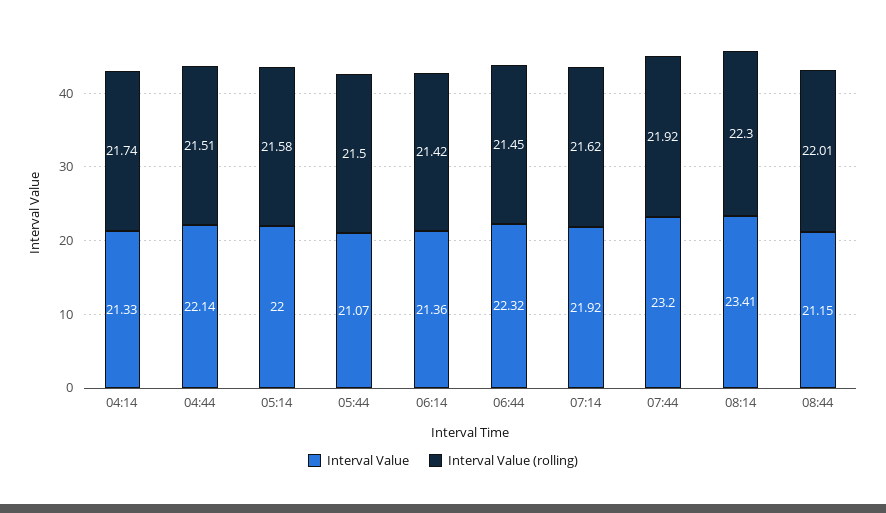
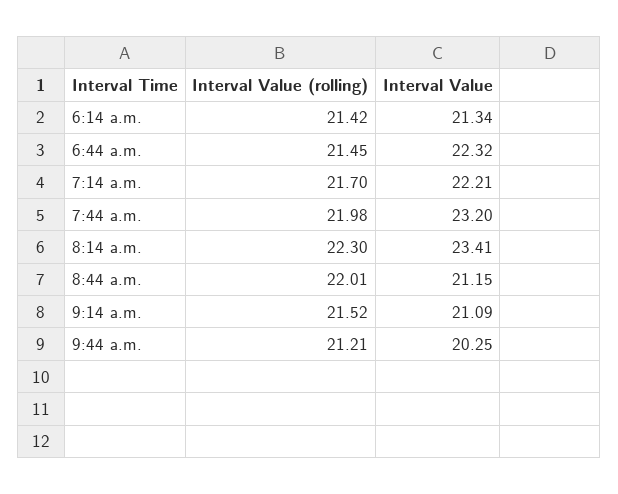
Interval Value, 04:14: 21.33 -> none
Interval Value (rolling), 04:14: 21.74 -> none
Interval Value, 04:44: 22.14 -> none
Interval Value (rolling), 04:44: 21.51 -> none
Interval Value, 05:14: 22 -> none
Interval Value (rolling), 05:14: 21.58 -> none
Interval Value, 05:44: 21.07 -> none
Interval Value (rolling), 05:44: 21.5 -> none
Interval Value, 06:14: 21.36 -> 21.34
Interval Value, 07:14: 21.92 -> 22.21
Interval Value (rolling), 07:14: 21.62 -> 21.7
Interval Value (rolling), 07:44: 21.92 -> 21.98
Interval Value (rolling), 9:14 a.m.: none -> 21.52
Interval Value, 9:14 a.m.: none -> 21.09
Interval Value (rolling), 9:44 a.m.: none -> 21.21
Interval Value, 9:44 a.m.: none -> 20.25

